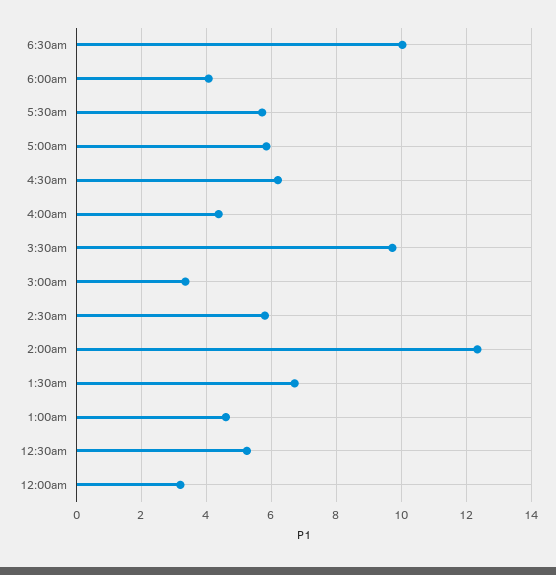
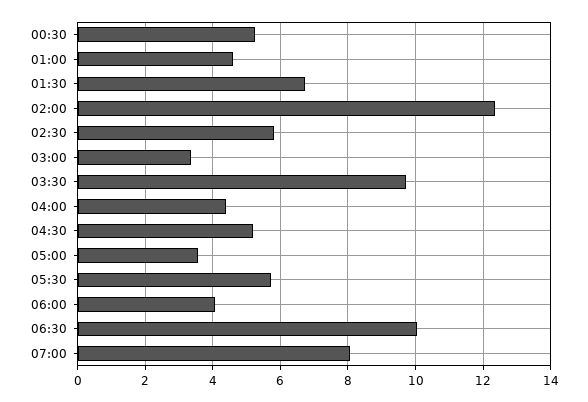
5:00am: 5.8 -> 3.6
4:30am: 6.2 -> 5.2
12:00am: 3.2 -> none
07:00: none -> 8

